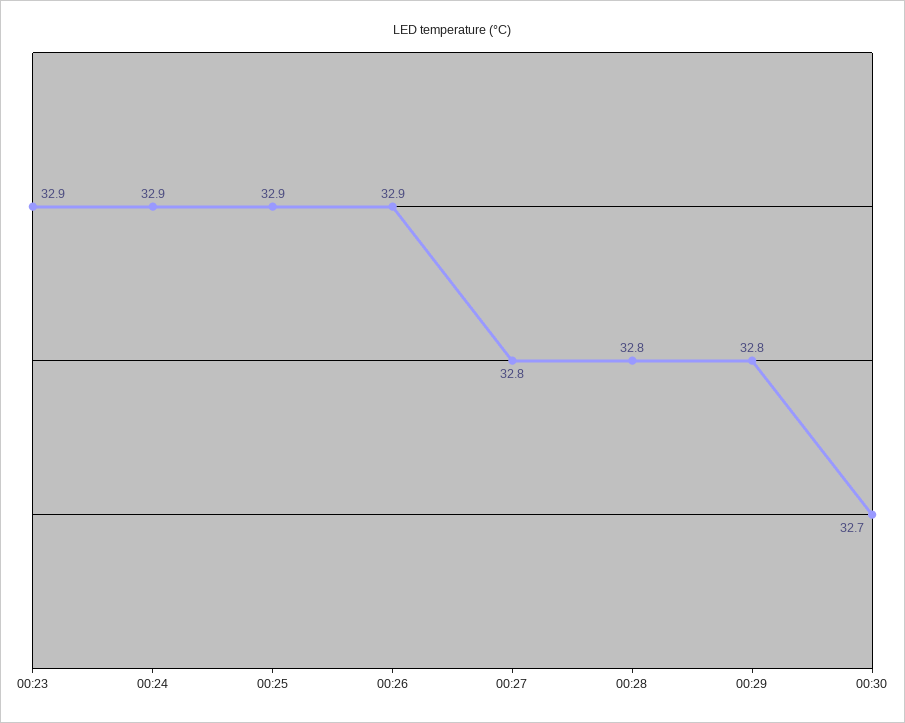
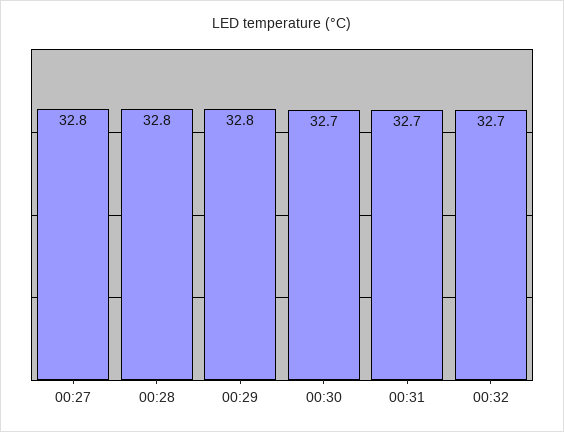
00:23: 32.9 -> none
00:24: 32.9 -> none
00:25: 32.9 -> none
00:26: 32.9 -> none
00:31: none -> 32.7
00:32: none -> 32.7

